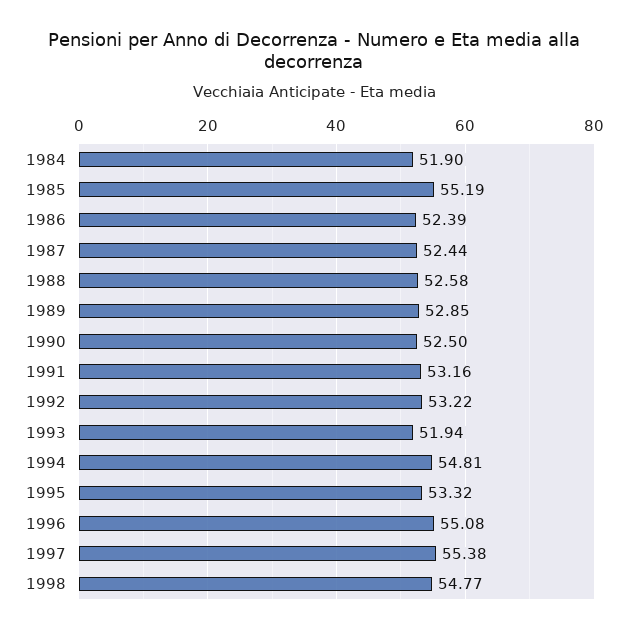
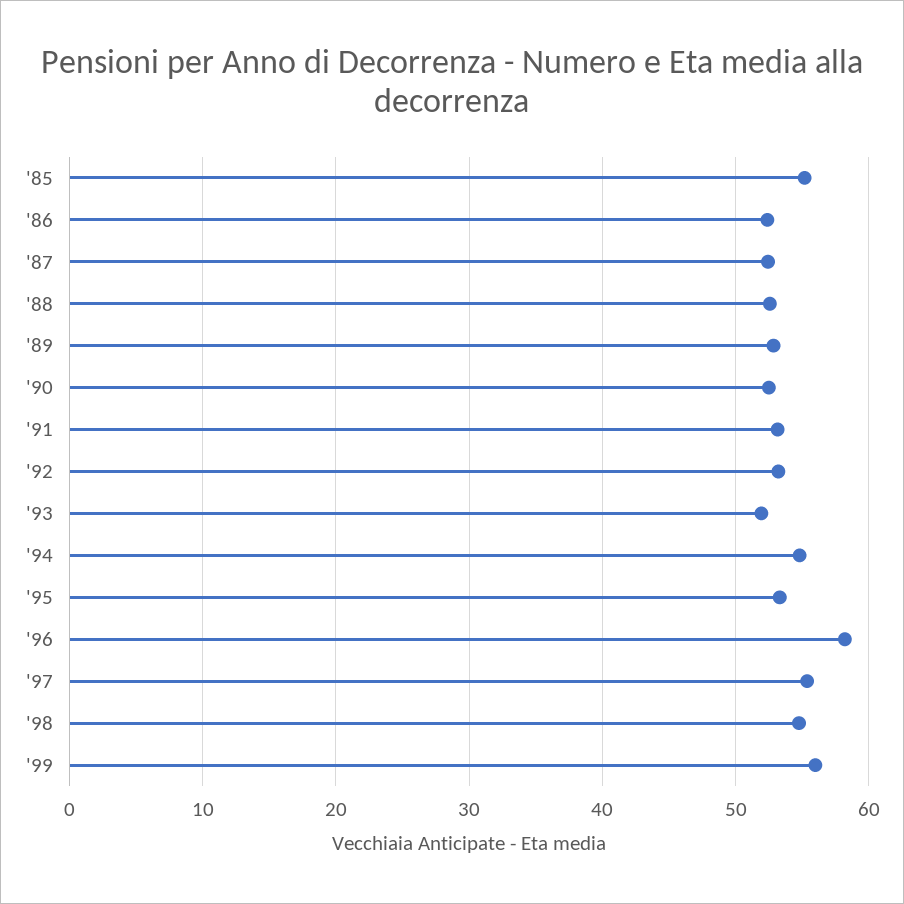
1984: 51.9 -> none
1996: 55.08 -> 58
'99: none -> 56

